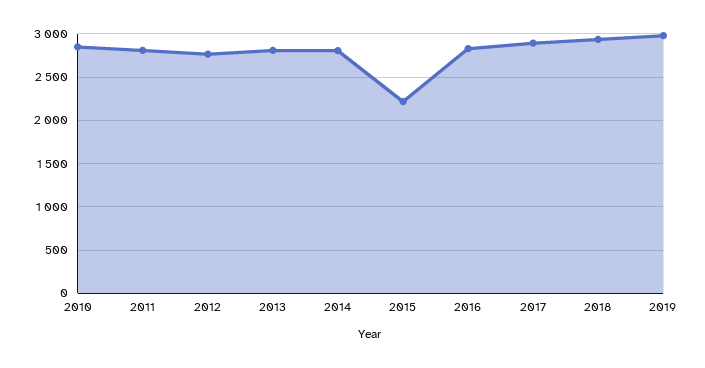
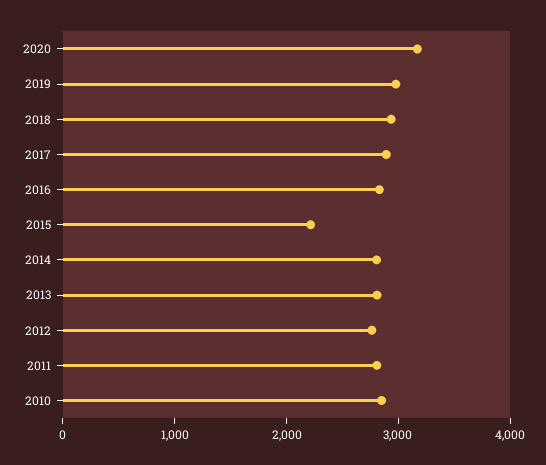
2020: none -> 3200

